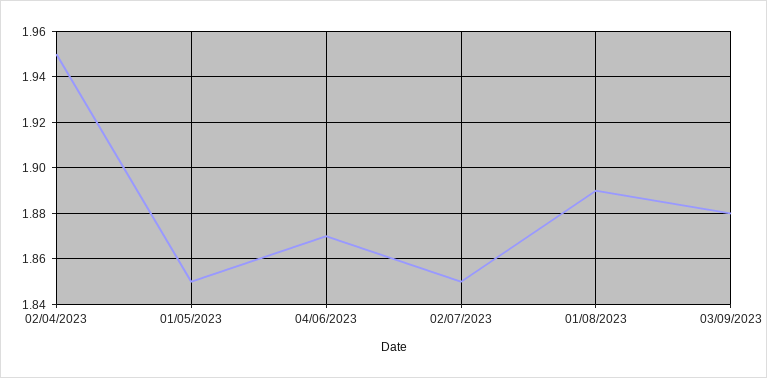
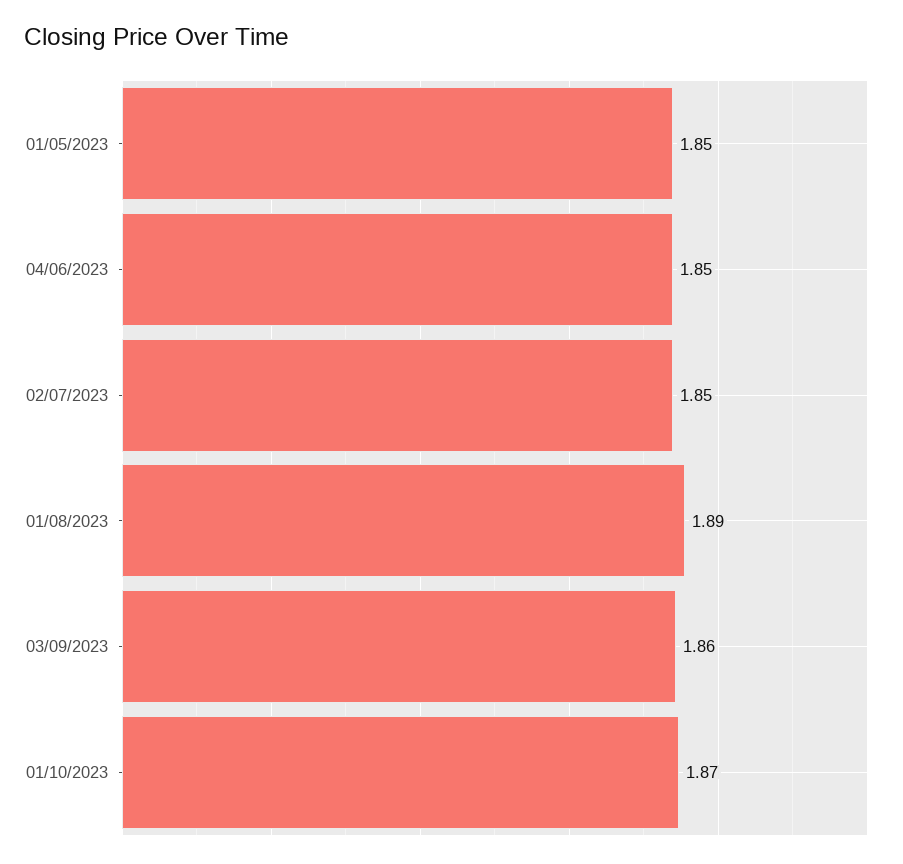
02/04/2023: 1.95 -> none
04/06/2023: 1.87 -> 1.85
03/09/2023: 1.88 -> 1.86
01/10/2023: none -> 1.87

